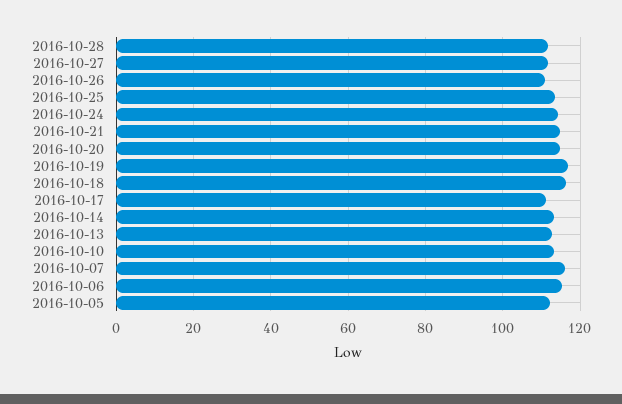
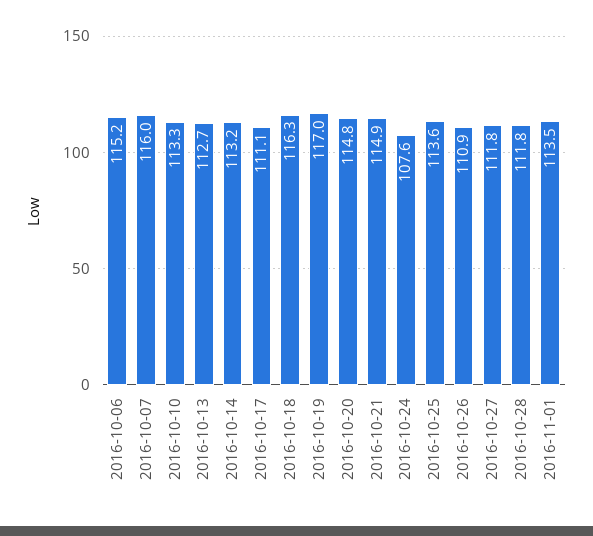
2016-10-24: 114 -> 107.6
2016-10-05: 112 -> none
2016-11-01: none -> 113.5

